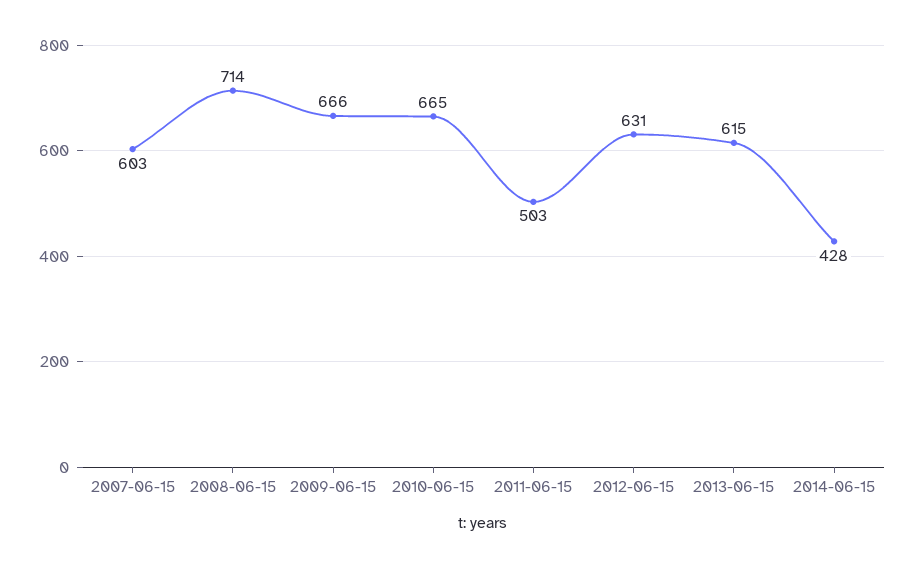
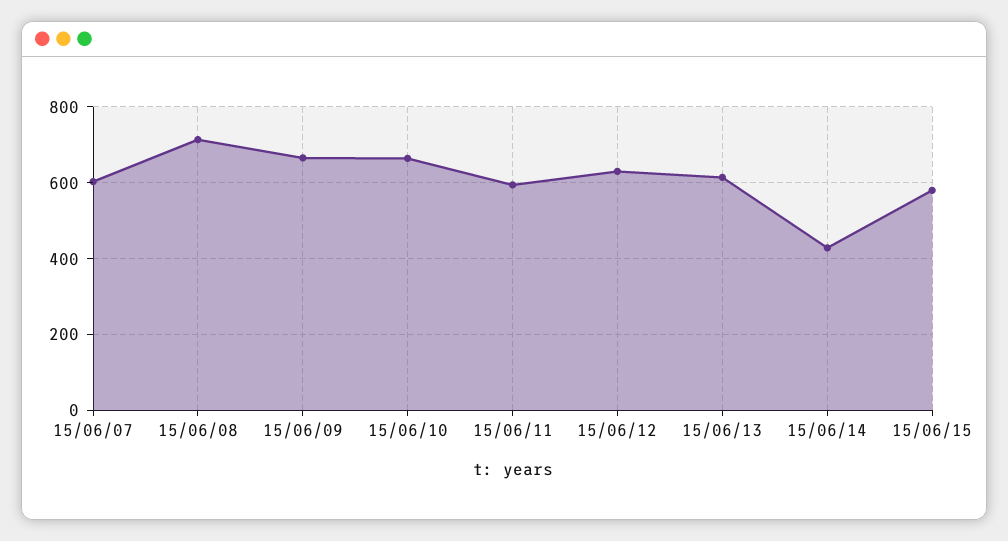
2011-06-15: 503 -> 600
15/06/15: none -> 580

